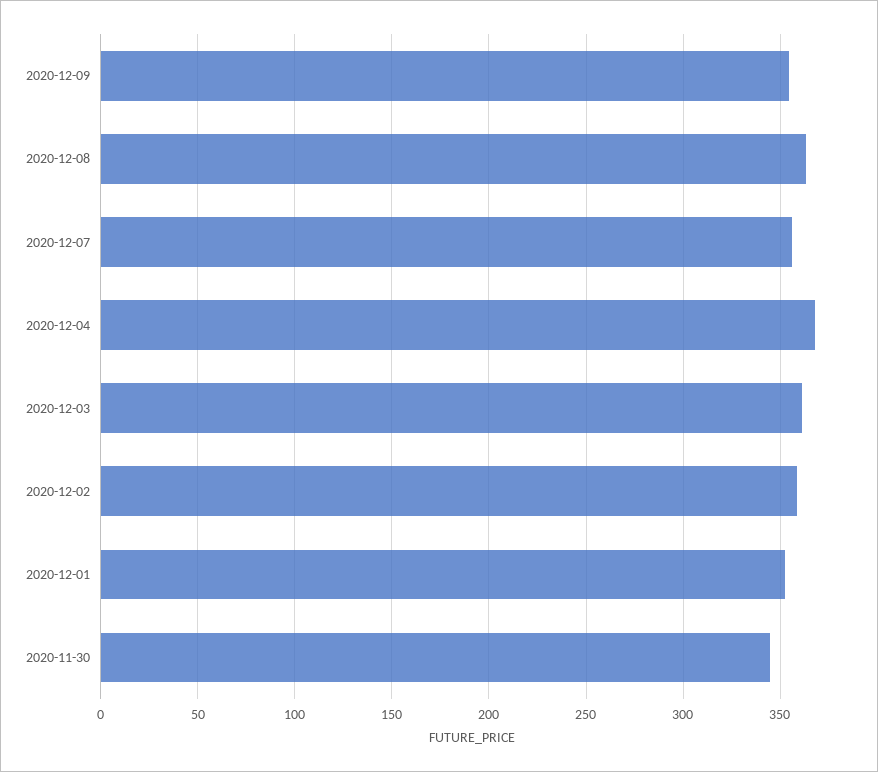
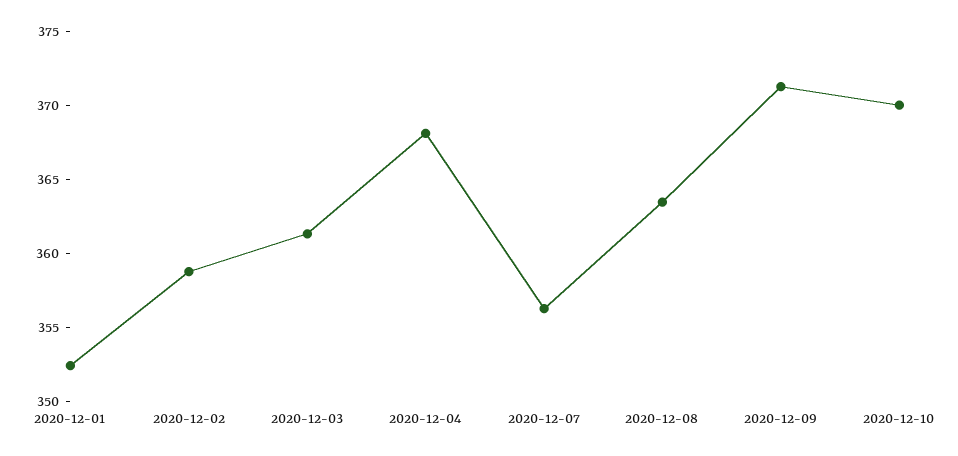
2020-12-09: 355 -> 371
2020-11-30: 345 -> none
2020-12-10: none -> 370

